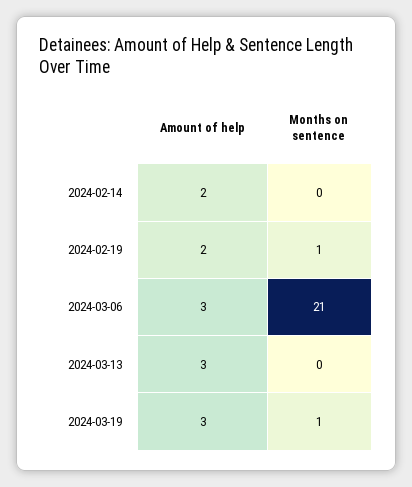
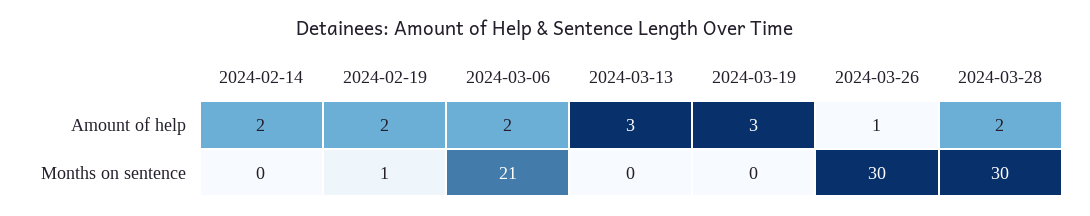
Amount of help, 2024-03-06: 3 -> 2
Months on sentence, 2024-03-19: 1 -> 0
Amount of help, 2024-03-26: none -> 1
Amount of help, 2024-03-28: none -> 2
Months on sentence, 2024-03-26: none -> 30
Months on sentence, 2024-03-28: none -> 30

